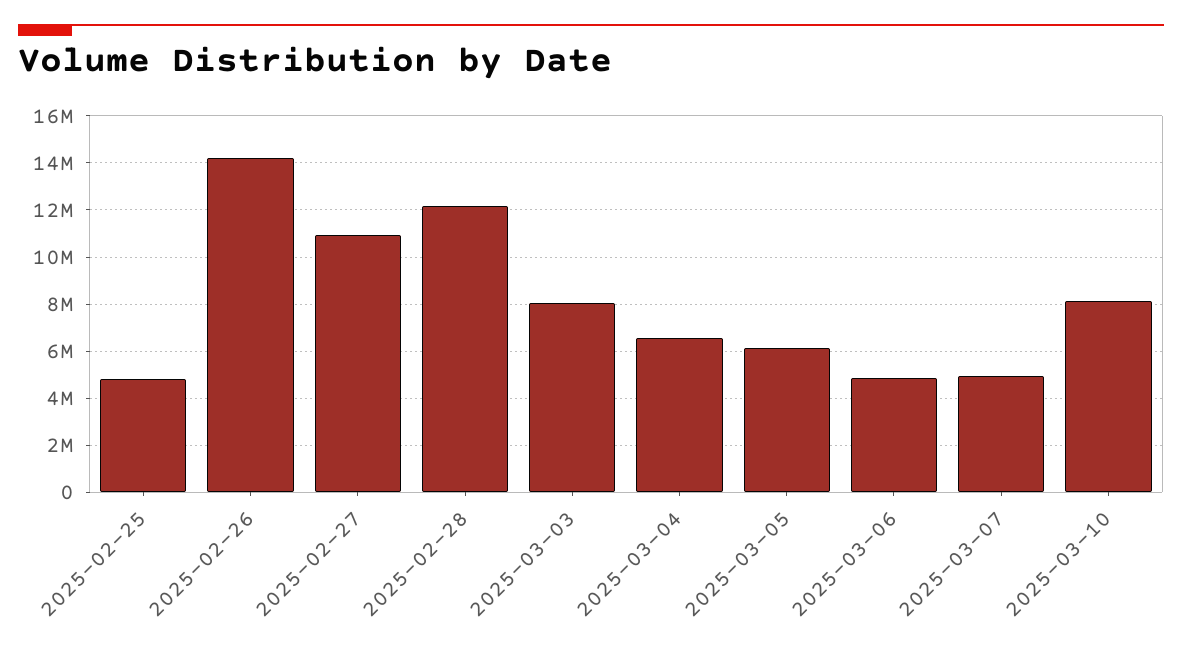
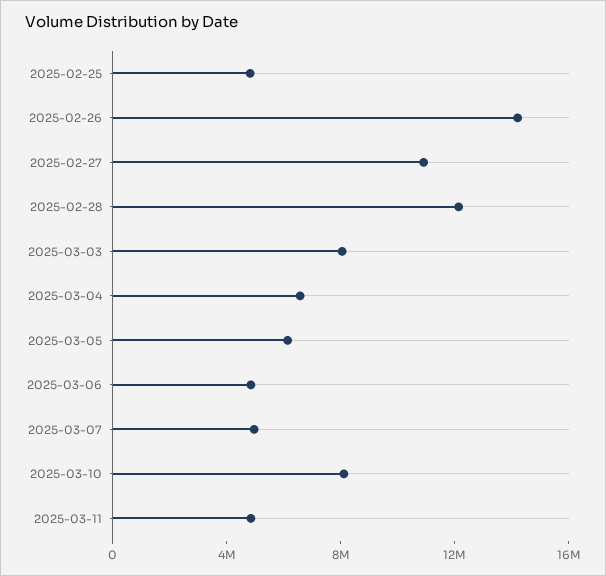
2025-03-11: none -> 5000000

